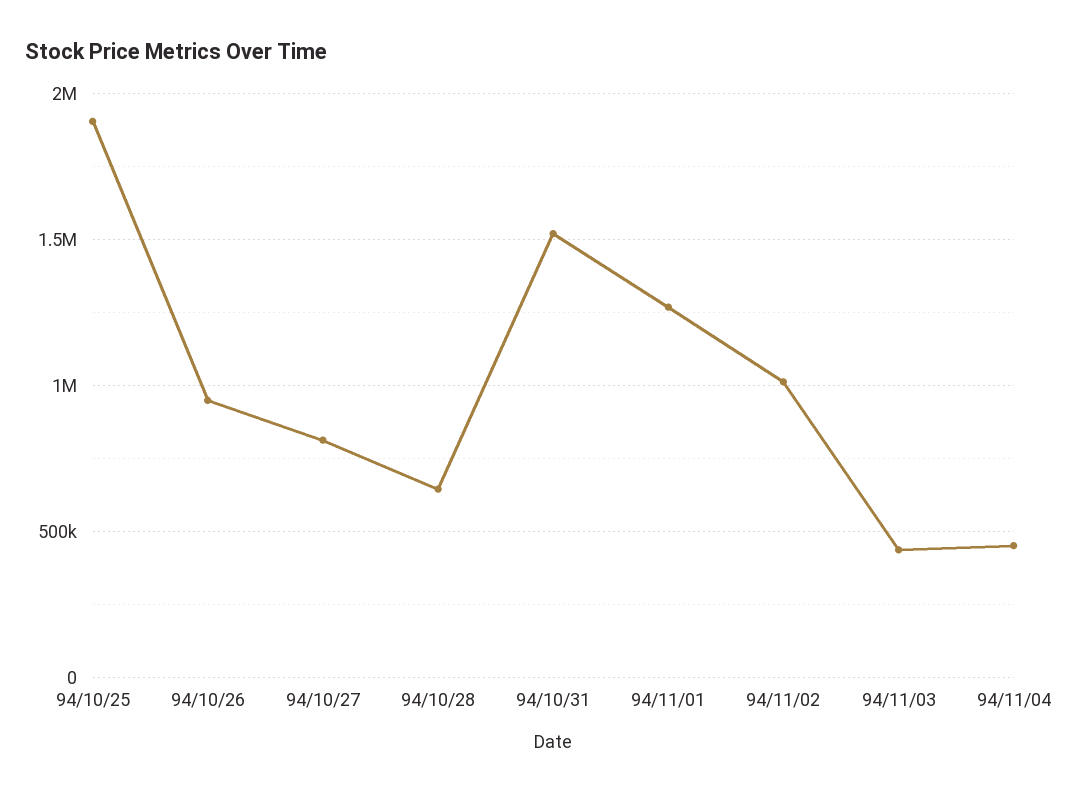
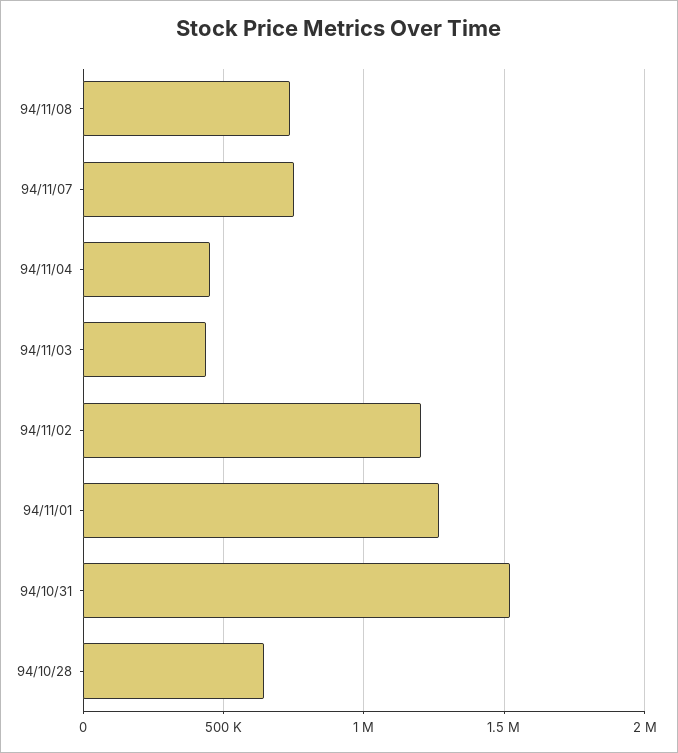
94/10/25: 1900000 -> none
94/10/26: 950000 -> none
94/10/27: 800000 -> none
94/11/02: 1000000 -> 1200000
94/11/08: none -> 750000
94/11/07: none -> 750000

